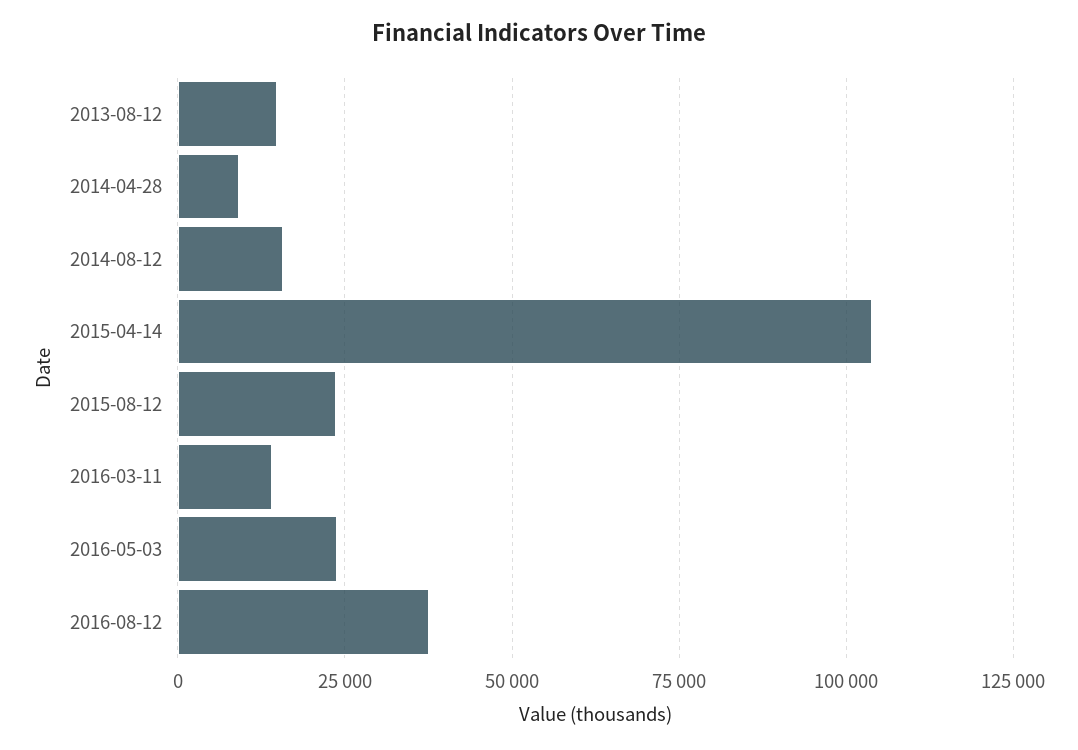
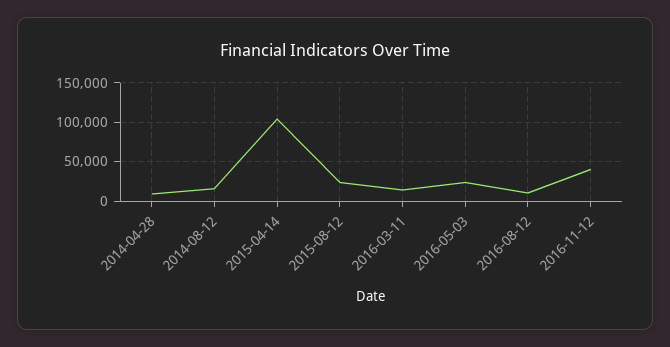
2013-08-12: 15000 -> none
2016-08-12: 37500 -> 10000
2016-11-12: none -> 40000

